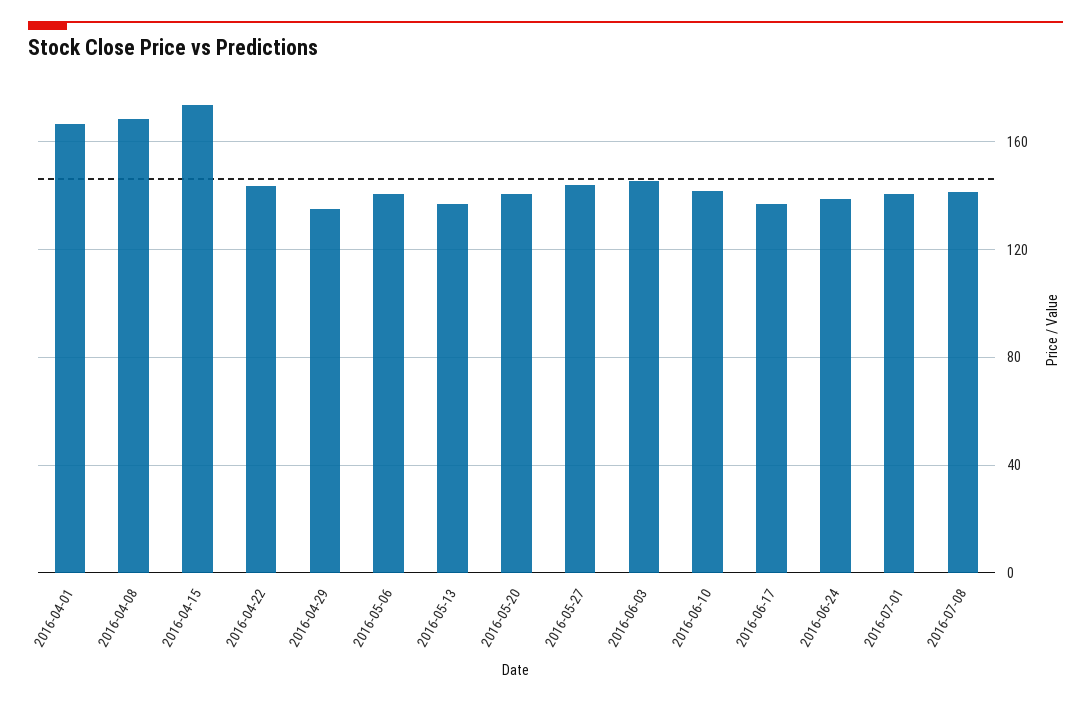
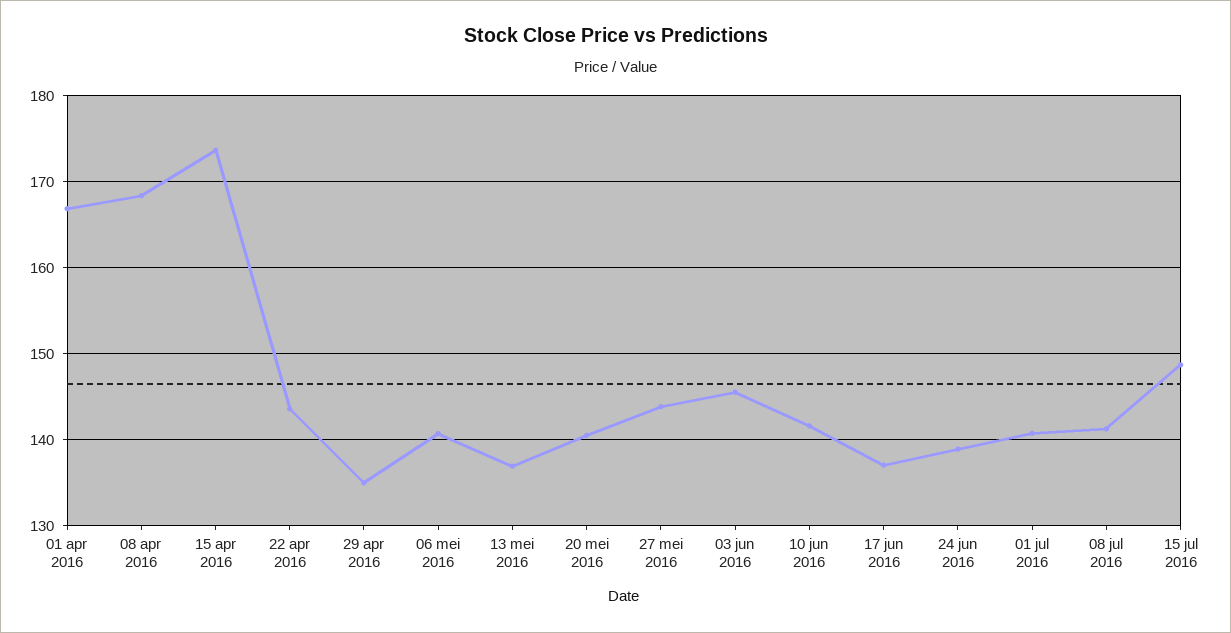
15 jul 2016: none -> 149

